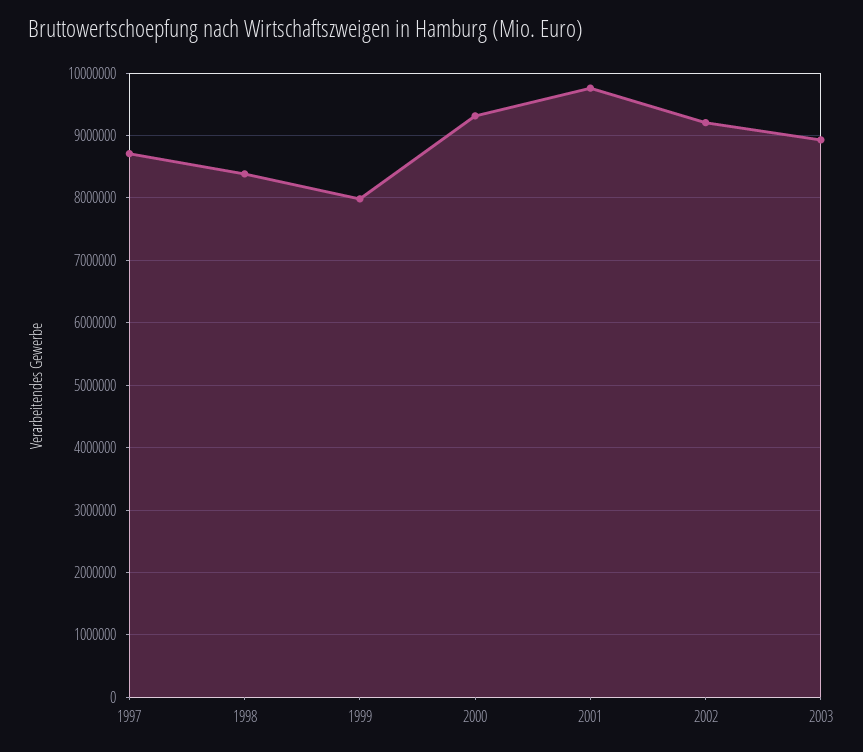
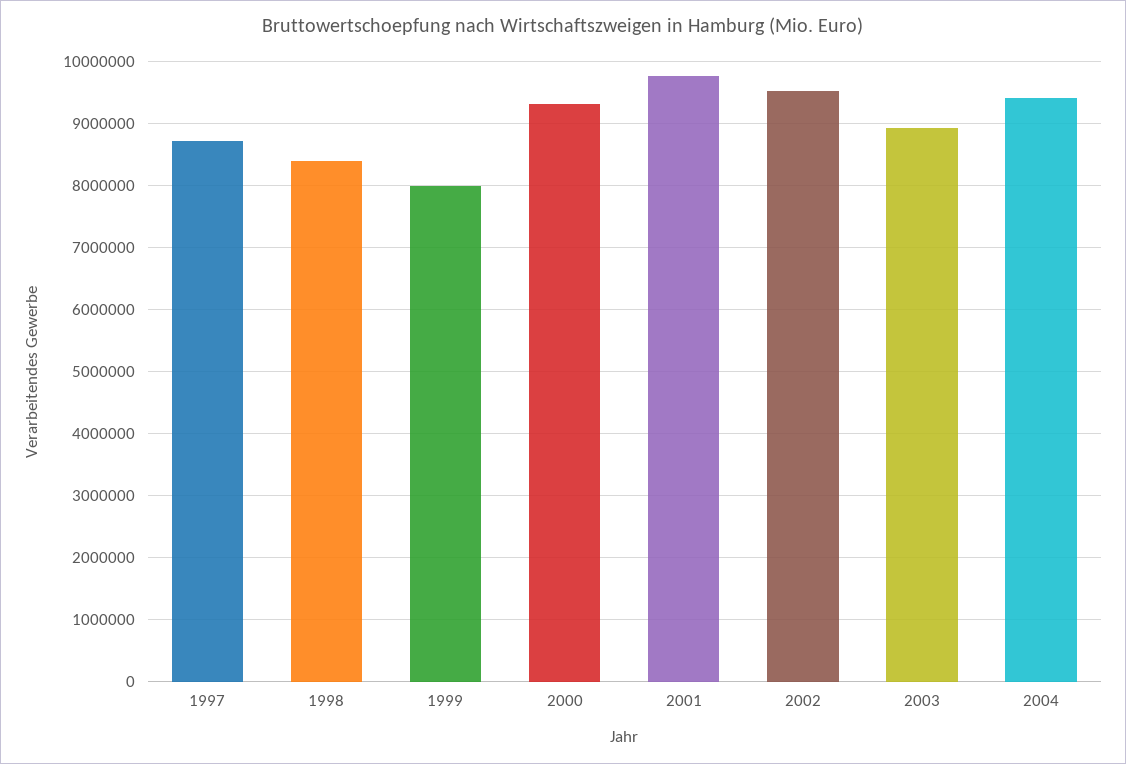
2002: 9200000 -> 9500000
2004: none -> 9400000

